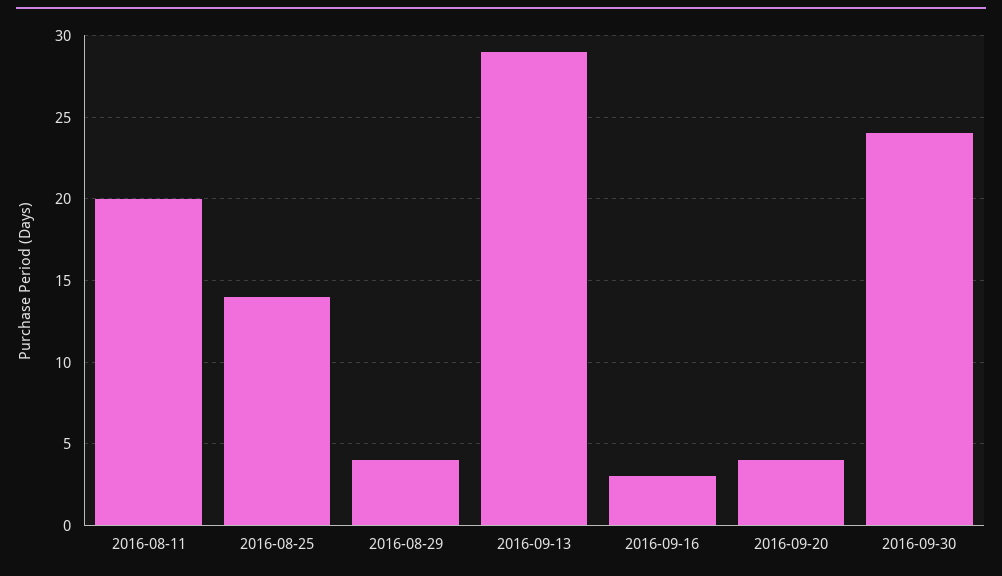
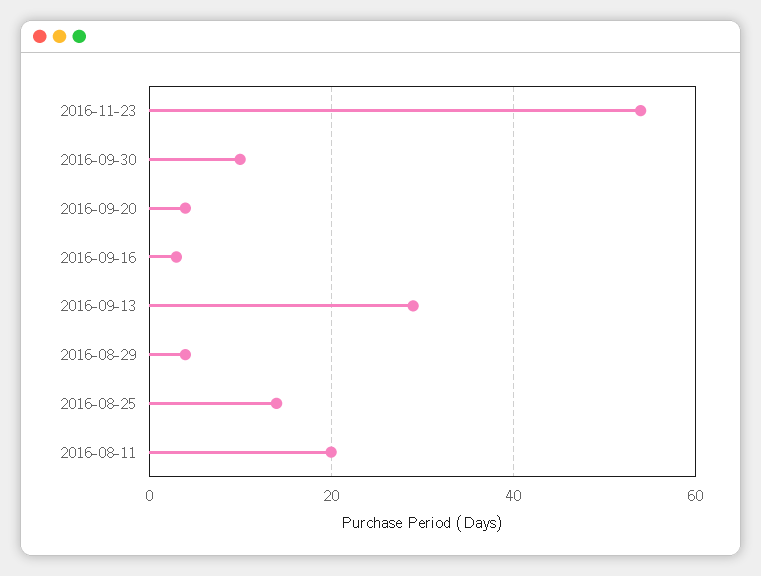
2016-09-30: 24 -> 10
2016-11-23: none -> 55

